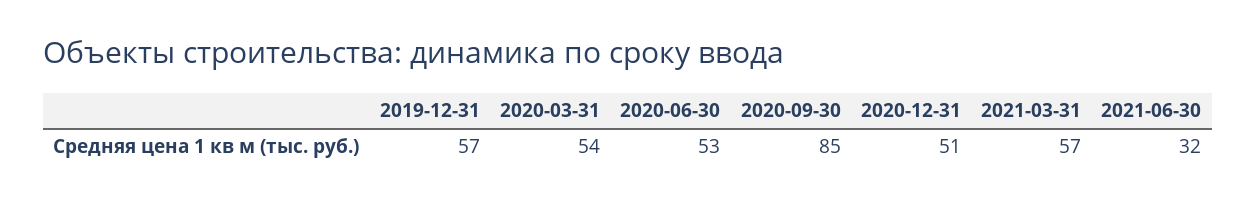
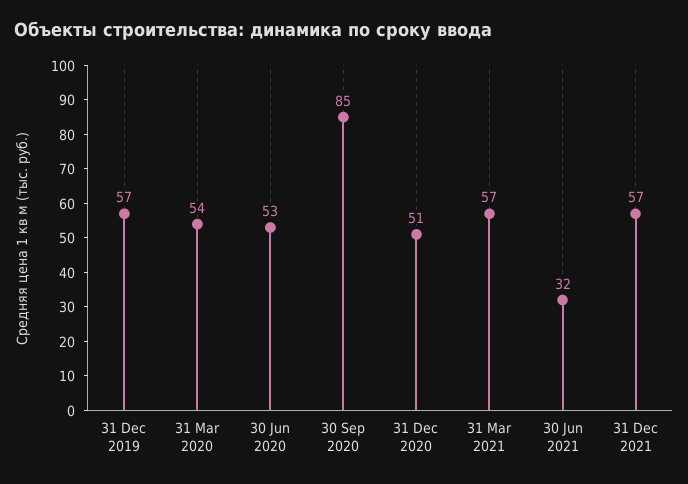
31 Dec 2021: none -> 57

